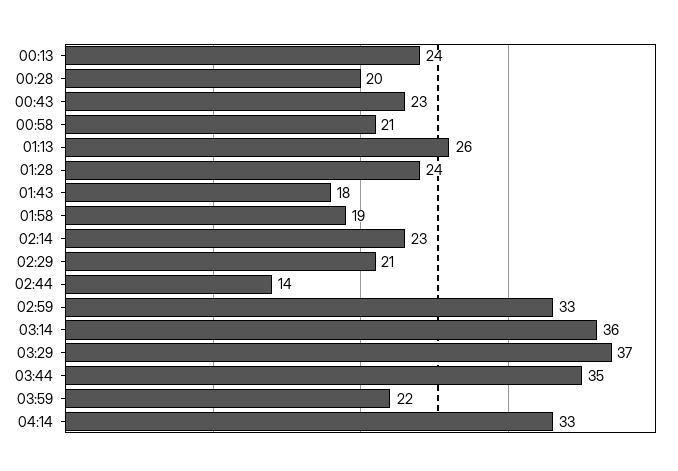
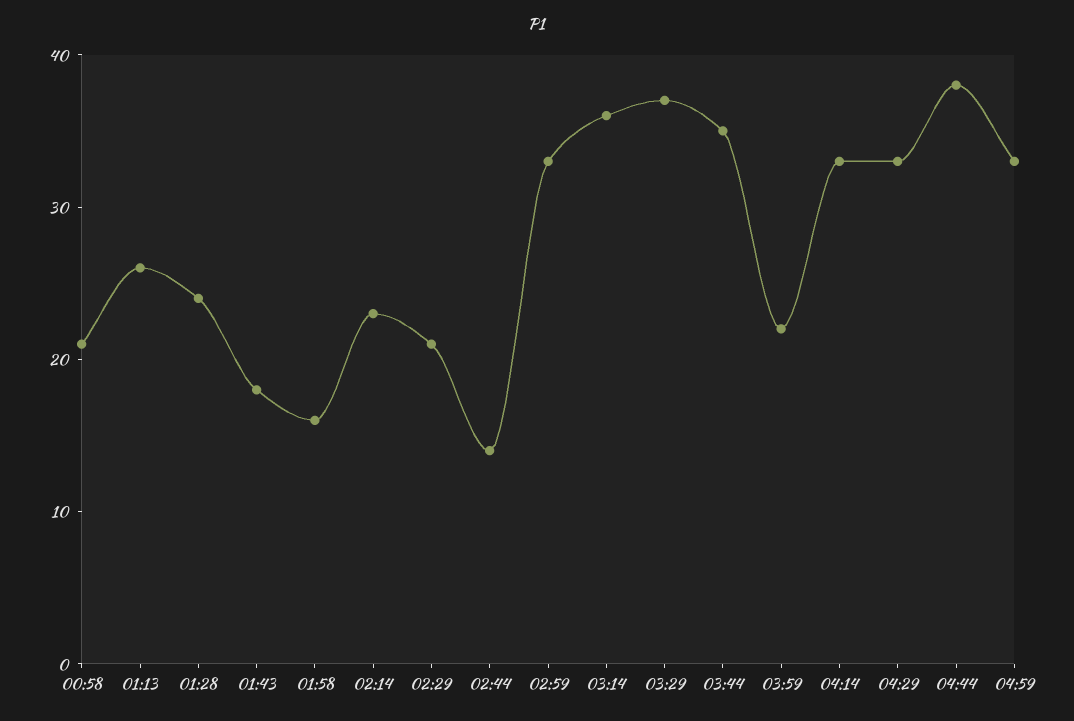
00:13: 24 -> none
00:28: 20 -> none
00:43: 23 -> none
01:58: 19 -> 16
04:29: none -> 33
04:44: none -> 38
04:59: none -> 33

